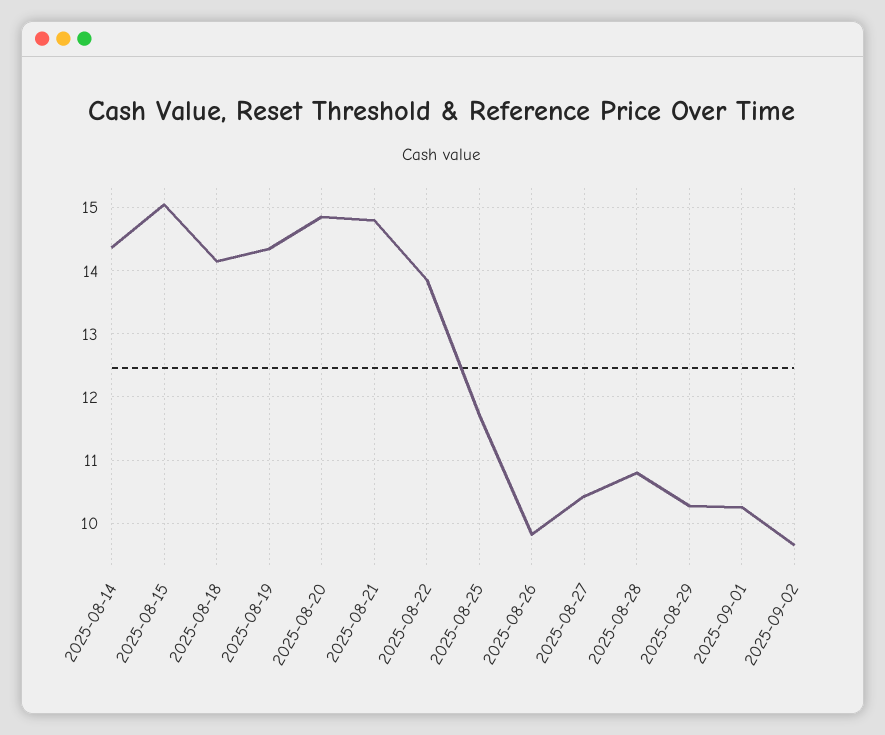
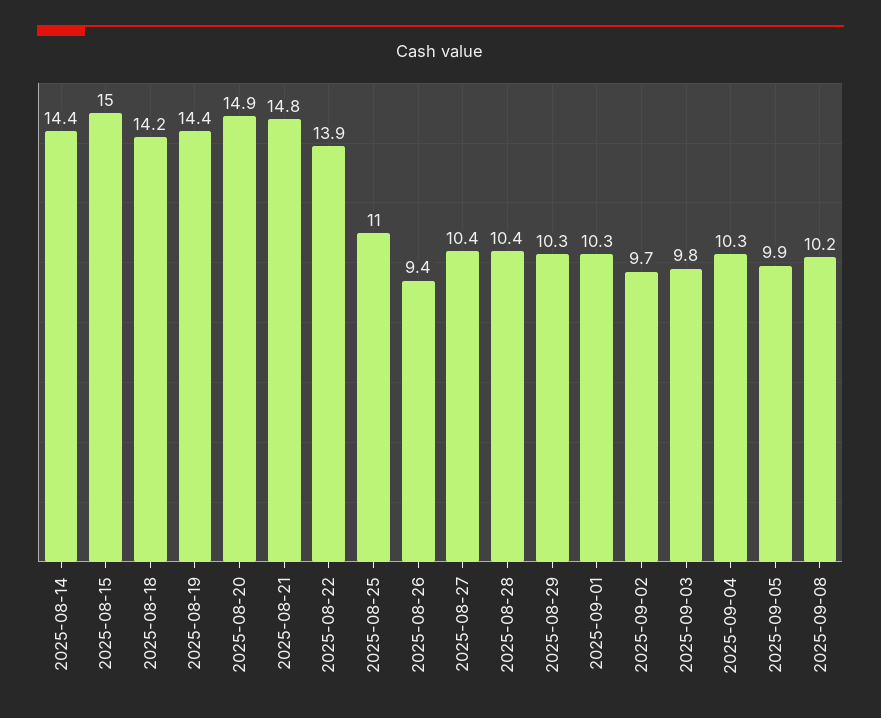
2025-08-25: 11.7 -> 11
2025-08-26: 9.8 -> 9.4
2025-08-28: 10.8 -> 10.4
2025-09-03: none -> 9.8
2025-09-04: none -> 10.3
2025-09-05: none -> 9.9
2025-09-08: none -> 10.2

